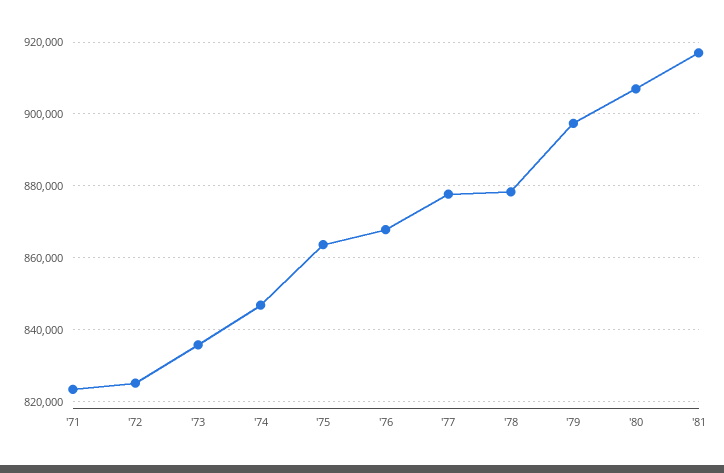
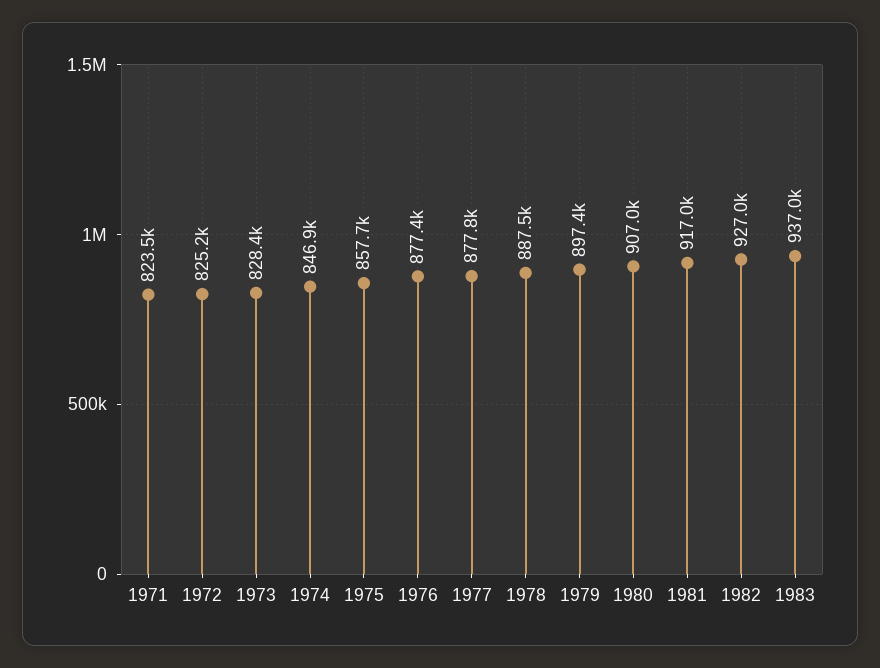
'73: 836000 -> 828400
'75: 864000 -> 857700
'76: 868000 -> 877400
'78: 878000 -> 887500
1982: none -> 927000
1983: none -> 937000

